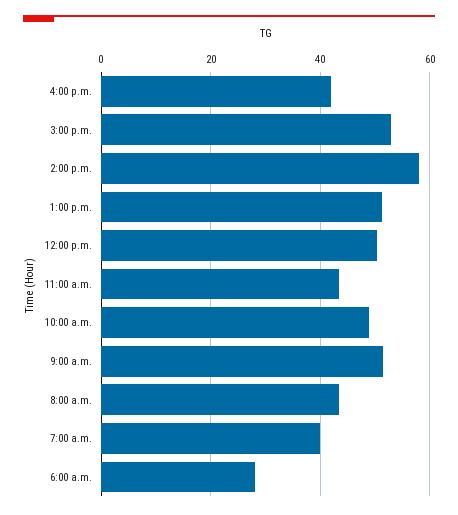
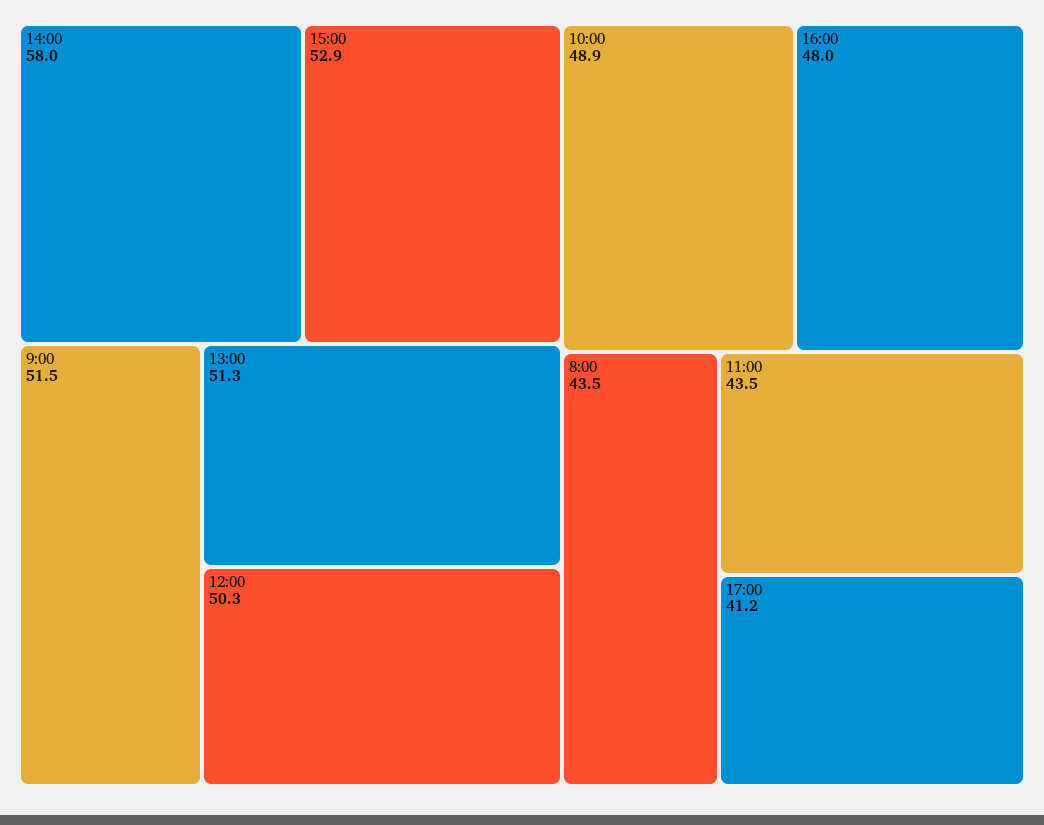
4:00 p.m.: 42 -> 48
7:00 a.m.: 40 -> none
6:00 a.m.: 28 -> none
17:00: none -> 41.2

